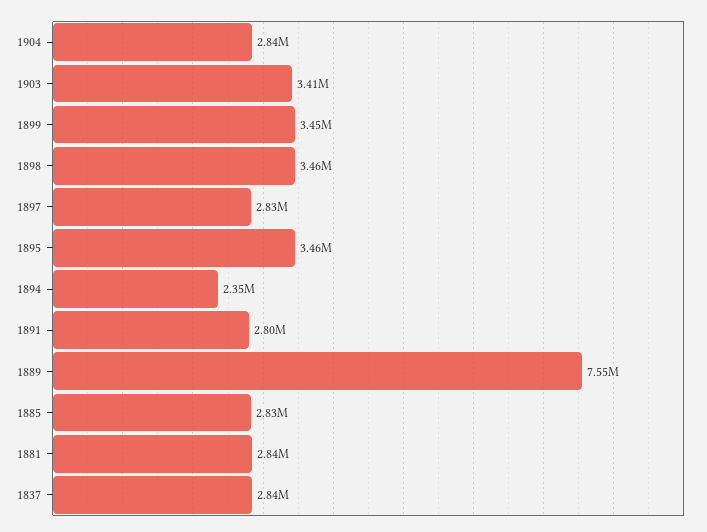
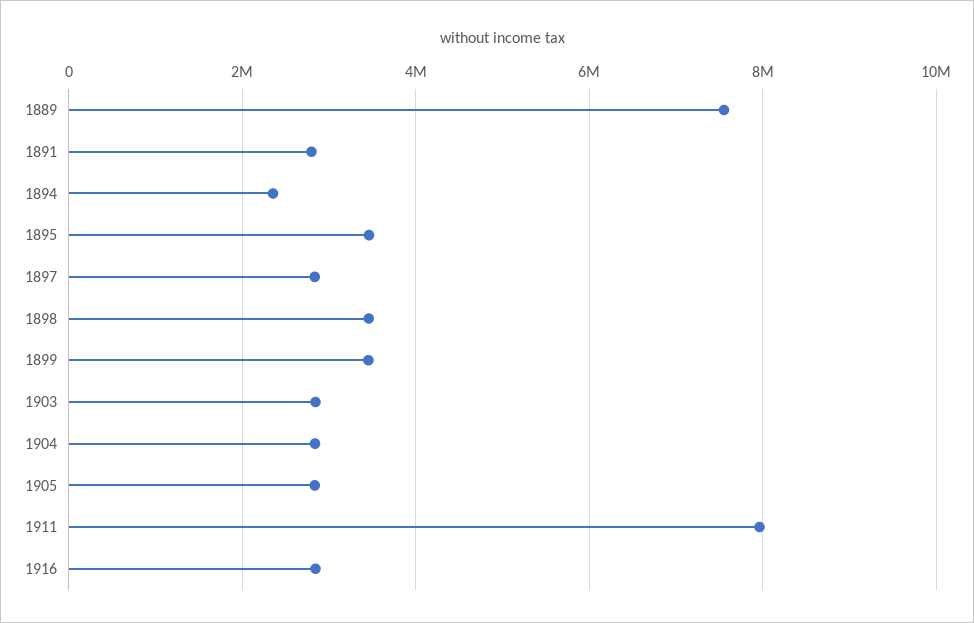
1903: 3410000 -> 2800000
1885: 2830000 -> none
1881: 2840000 -> none
1837: 2840000 -> none
1905: none -> 2800000
1911: none -> 8000000
1916: none -> 2800000

